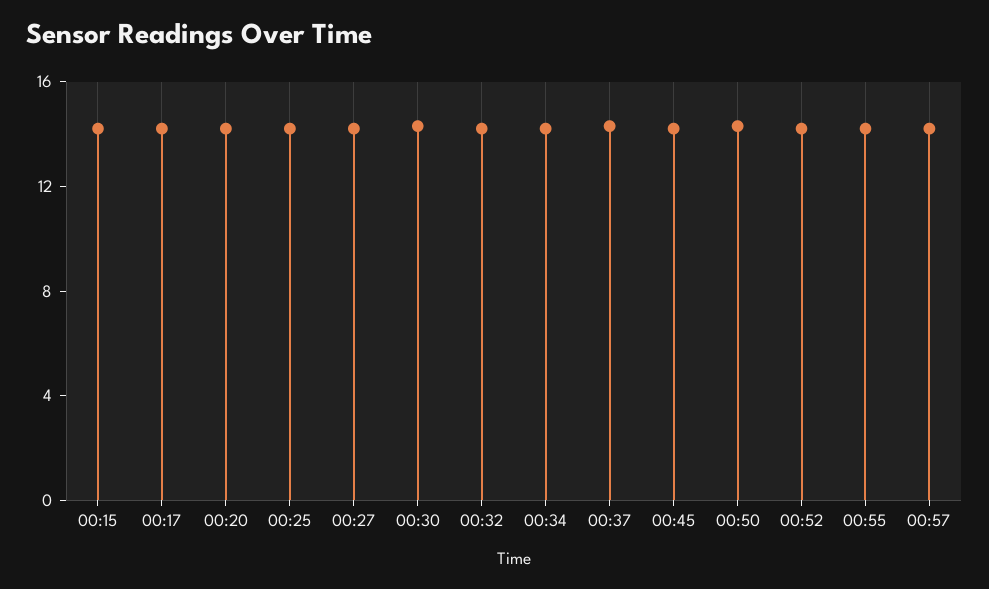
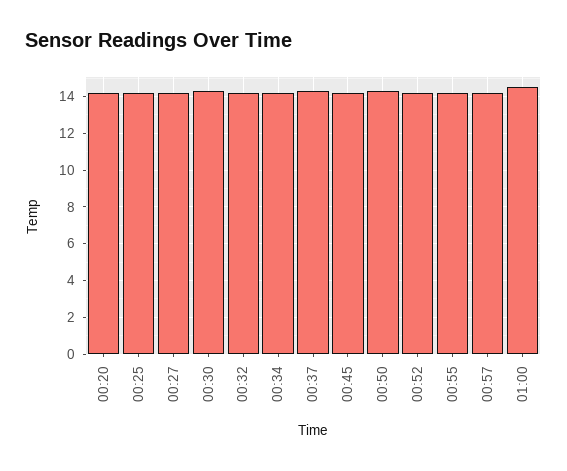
00:15: 14 -> none
00:17: 14 -> none
01:00: none -> 14.5

